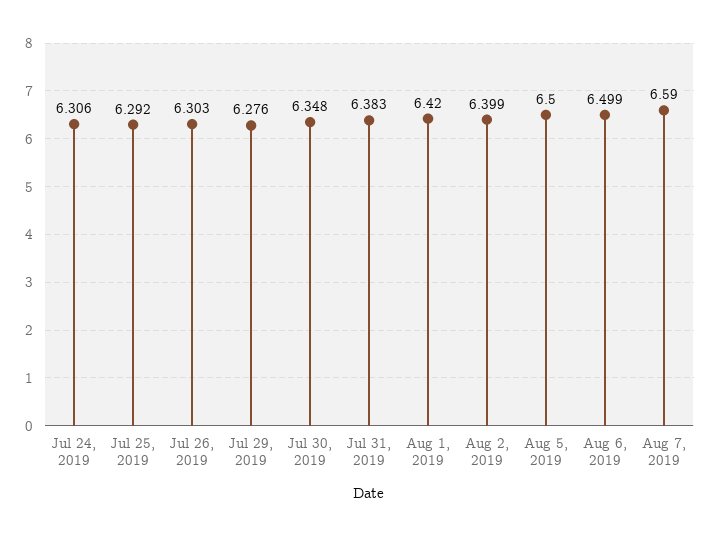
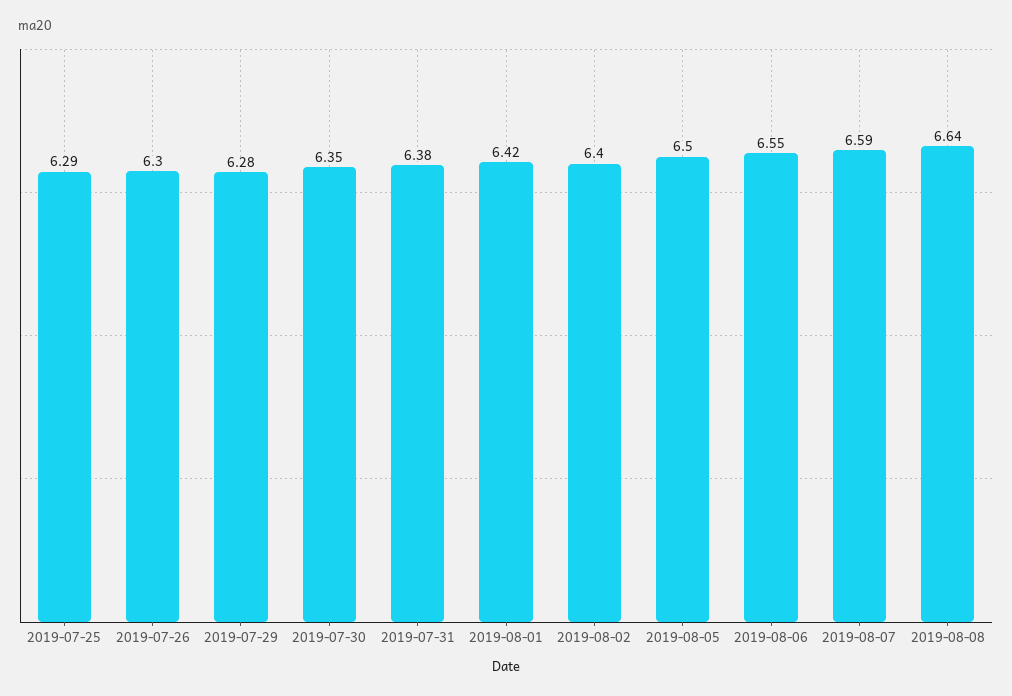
Jul 24, 2019: 6.306 -> none
Aug 6, 2019: 6.499 -> 6.55
2019-08-08: none -> 6.64

